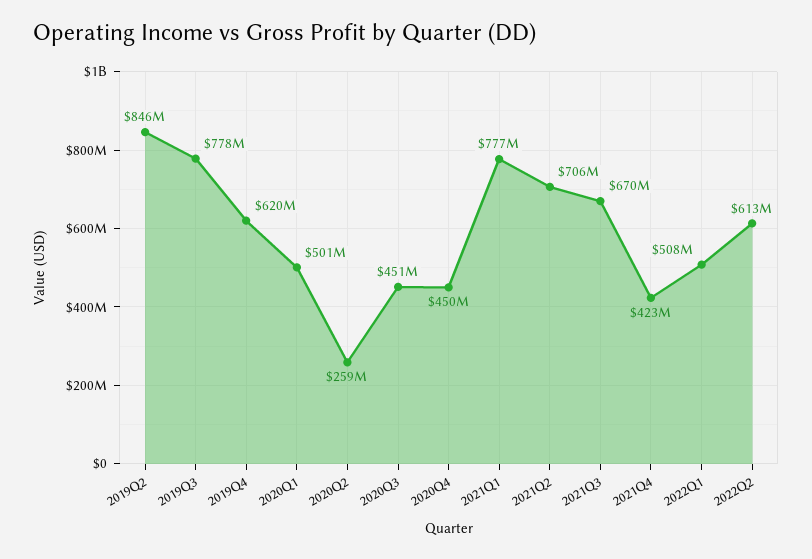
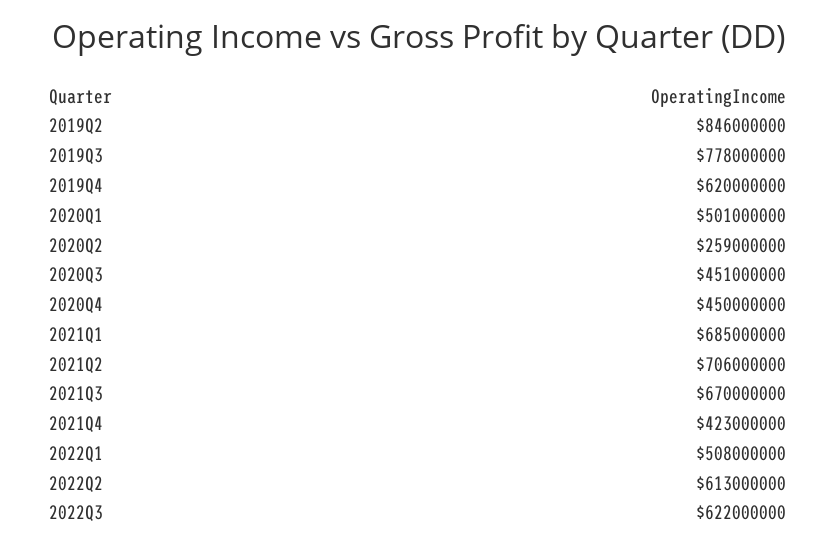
2021Q1: 777000000 -> 685000000
2022Q3: none -> 622000000

